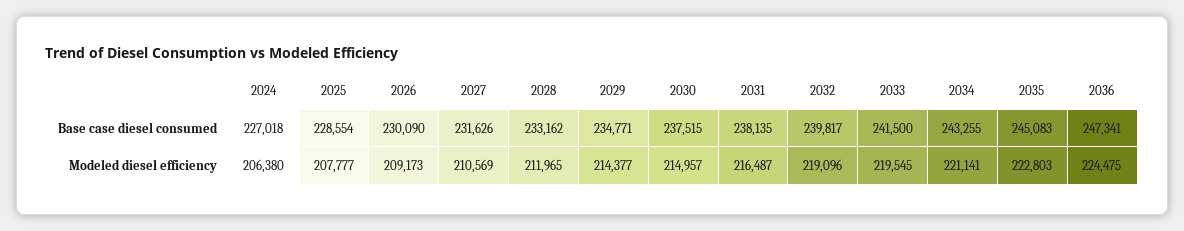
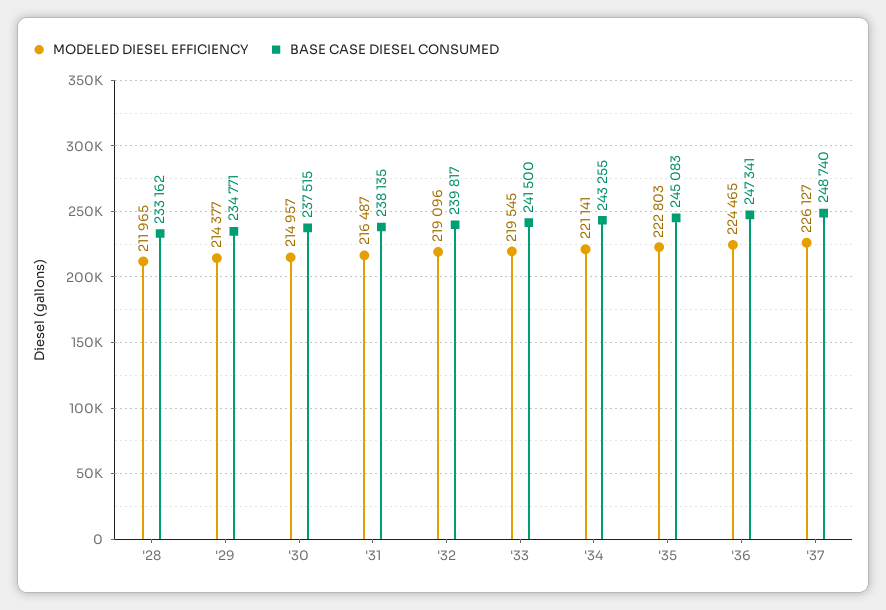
Base case diesel consumed, 2024: 227018 -> none
Base case diesel consumed, 2025: 228554 -> none
Base case diesel consumed, 2026: 230090 -> none
Base case diesel consumed, 2027: 231626 -> none
Modeled diesel efficiency, 2024: 206380 -> none
Modeled diesel efficiency, 2025: 207777 -> none
Modeled diesel efficiency, 2026: 209173 -> none
Modeled diesel efficiency, 2027: 210569 -> none
Modeled diesel efficiency, 2036: 224475 -> 224465
Modeled diesel efficiency, '37: none -> 226127
Base case diesel consumed, '37: none -> 248740

